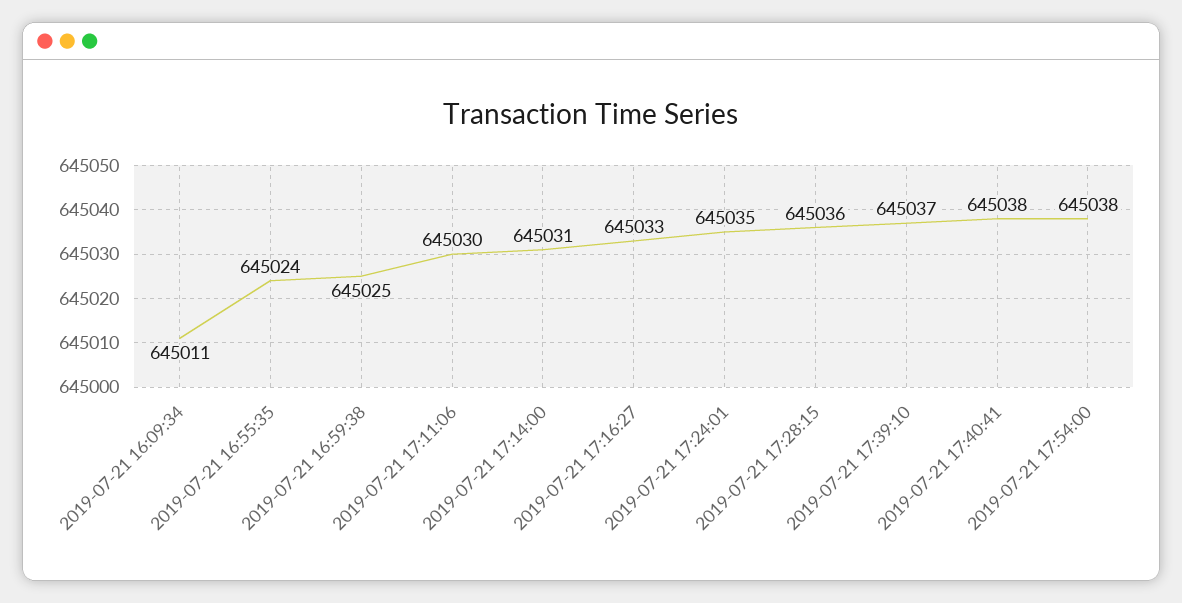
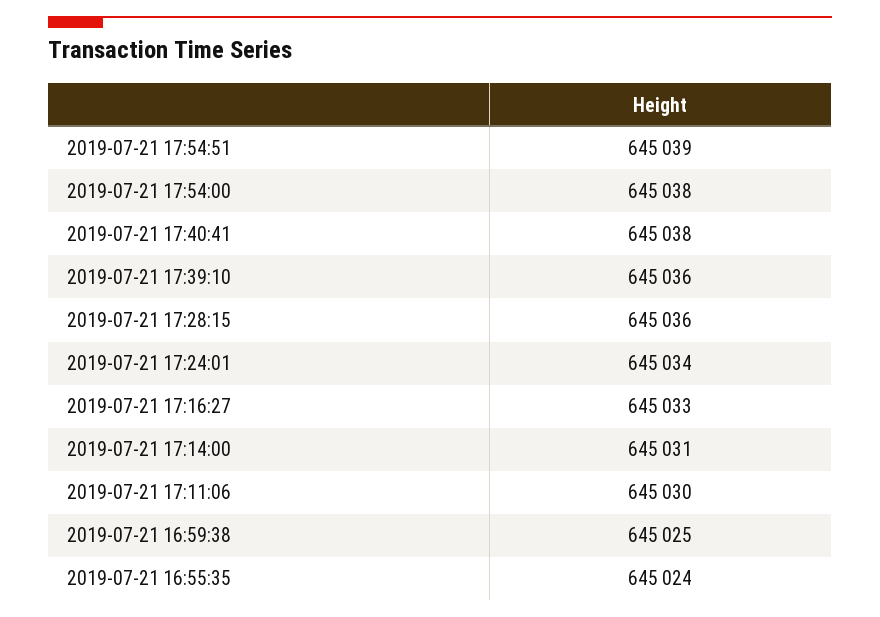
2019-07-21 16:09:34: 645011 -> none
2019-07-21 17:24:01: 645035 -> 645034
2019-07-21 17:39:10: 645037 -> 645036
2019-07-21 17:54:51: none -> 645039

